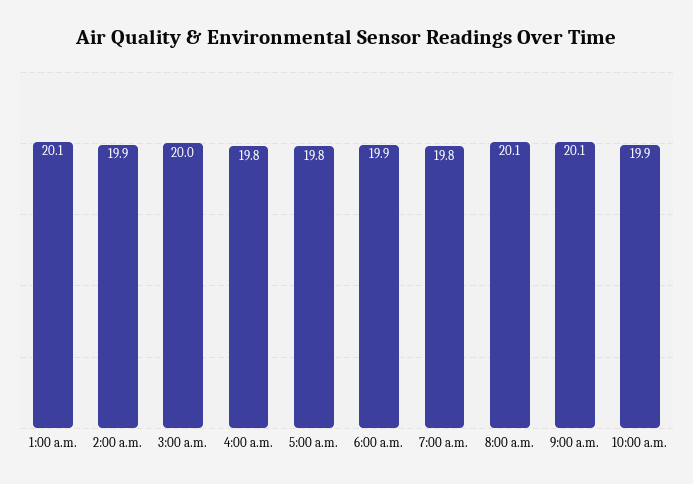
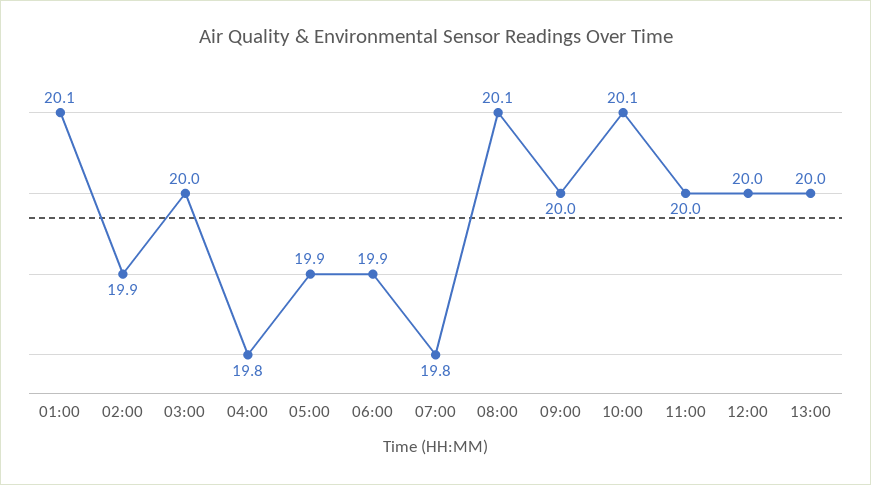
5:00 a.m.: 19.8 -> 19.9
9:00 a.m.: 20.1 -> 20
10:00 a.m.: 19.9 -> 20.1
11:00: none -> 20
12:00: none -> 20
13:00: none -> 20

